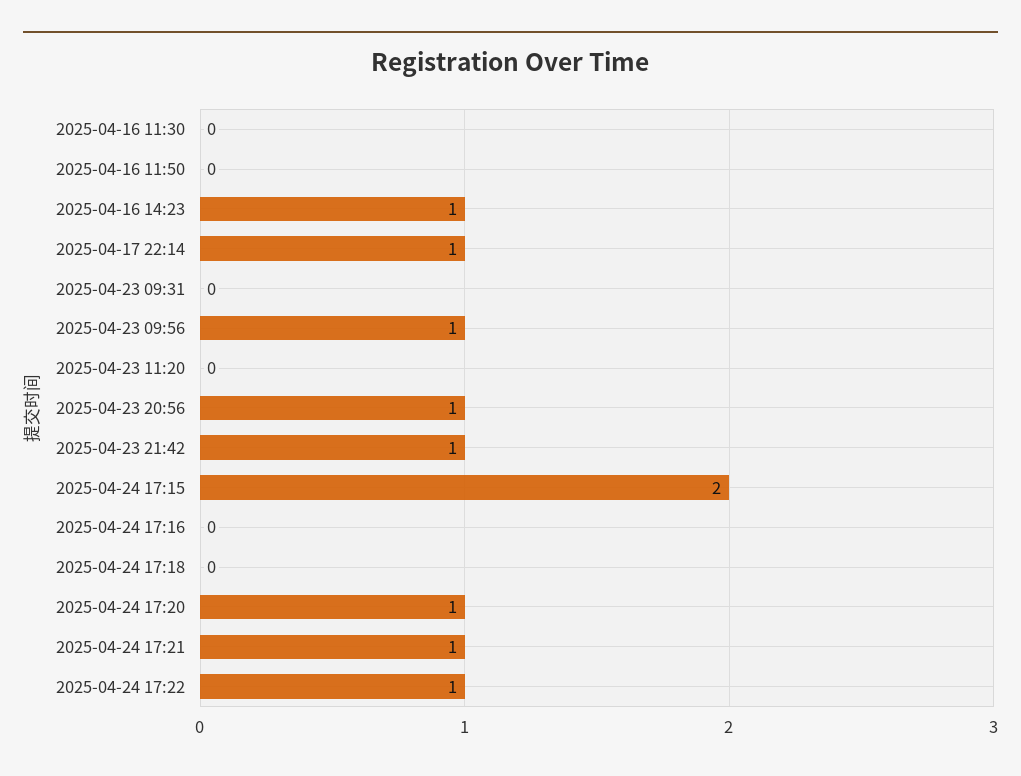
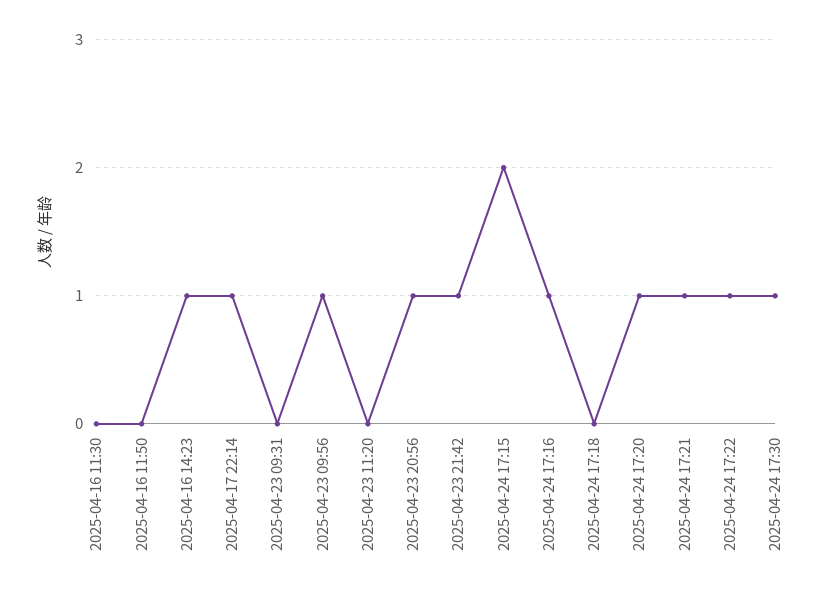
2025-04-24 17:16: 0 -> 1
2025-04-24 17:30: none -> 1

